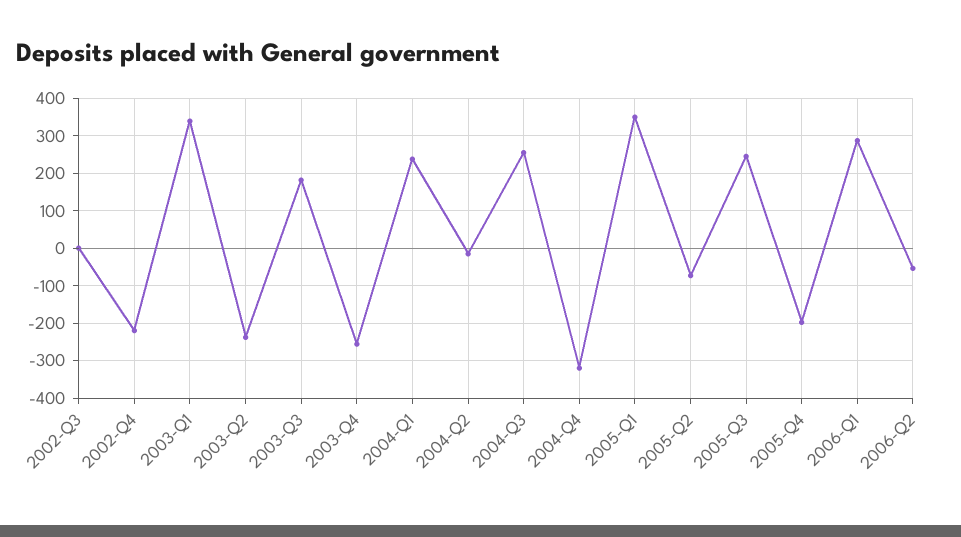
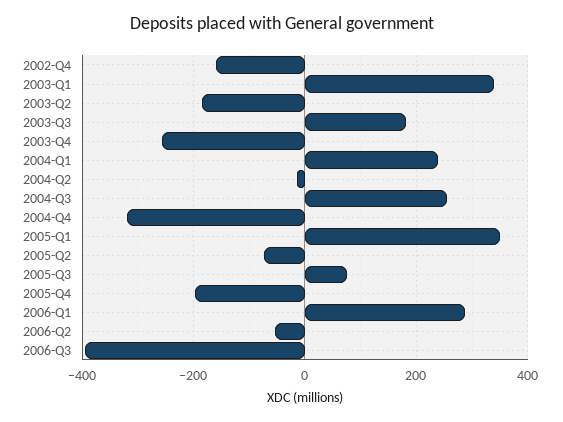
2002-Q3: 0 -> none
2002-Q4: -220 -> -160
2003-Q2: -240 -> -180
2005-Q3: 240 -> 80
2006-Q3: none -> -400

